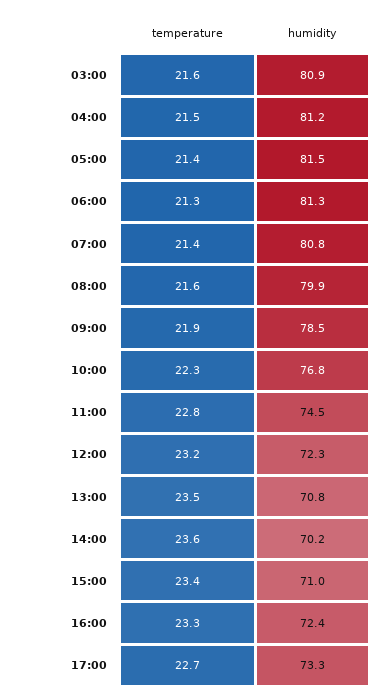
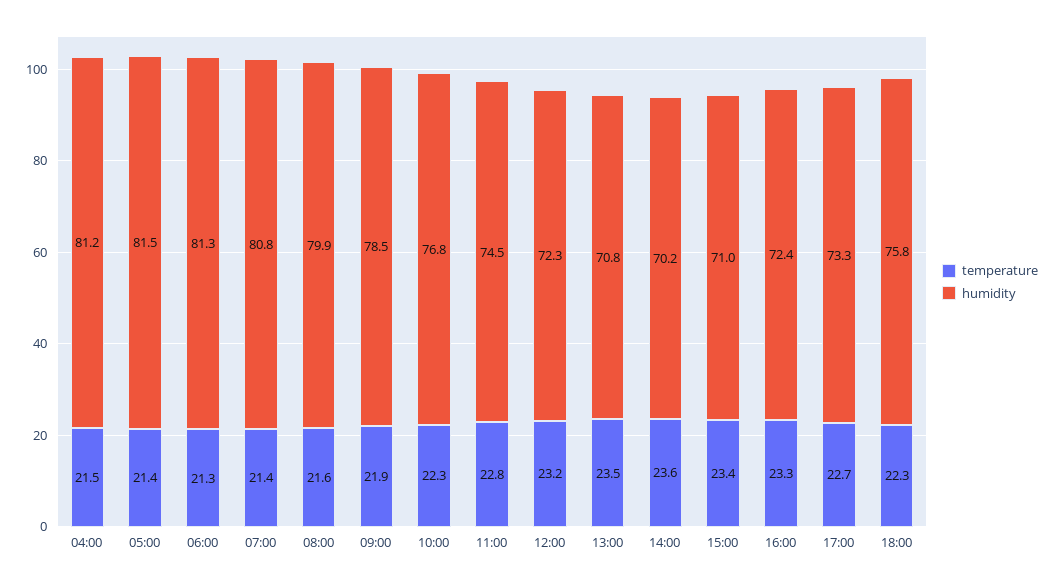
temperature, 03:00: 21.6 -> none
humidity, 03:00: 80.9 -> none
temperature, 18:00: none -> 22.3
humidity, 18:00: none -> 75.8

